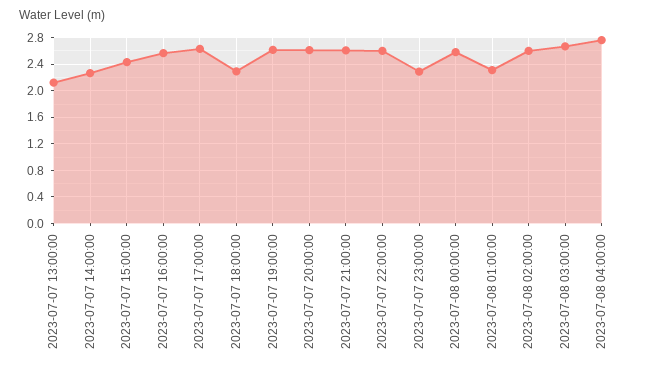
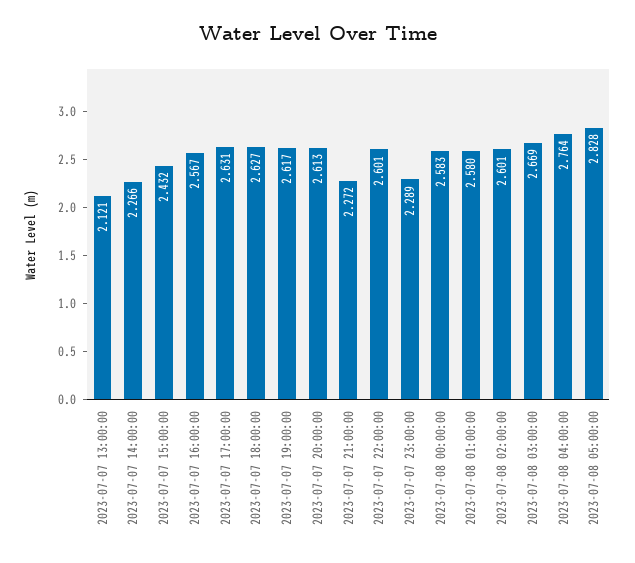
2023-07-07 18:00:00: 2.3 -> 2.627
2023-07-07 21:00:00: 2.6 -> 2.272
2023-07-08 01:00:00: 2.3 -> 2.58
2023-07-08 05:00:00: none -> 2.828

